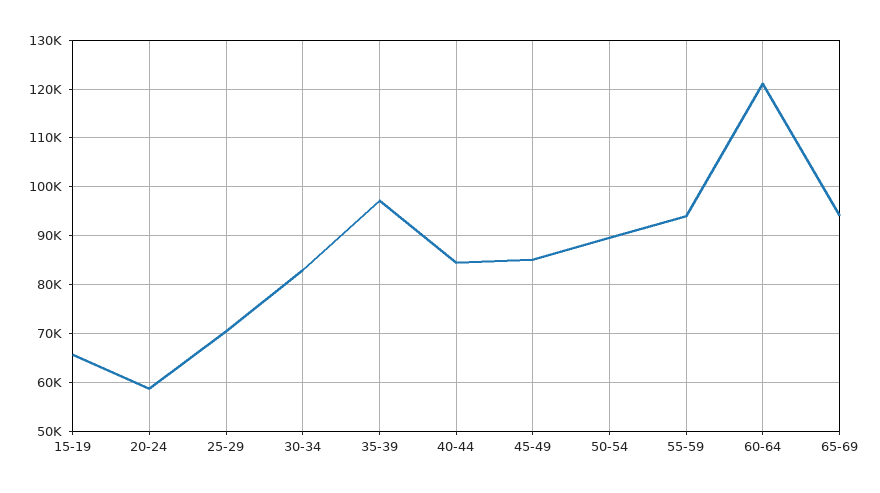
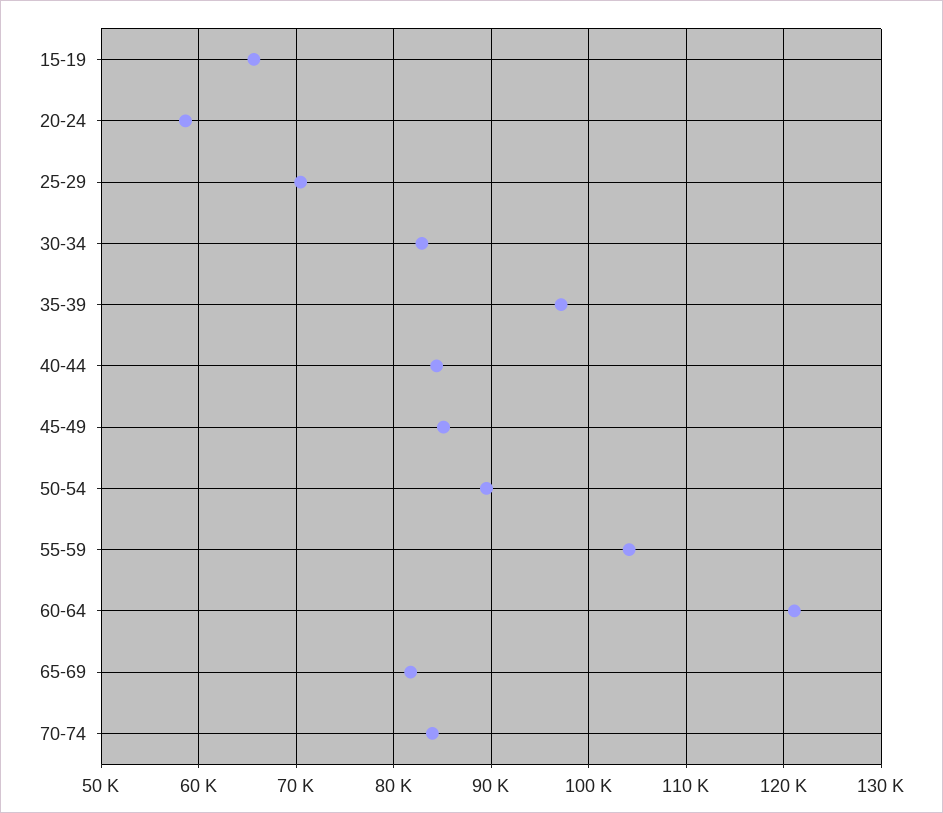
55-59: 94000 -> 104000
65-69: 94000 -> 82000
70-74: none -> 84000

